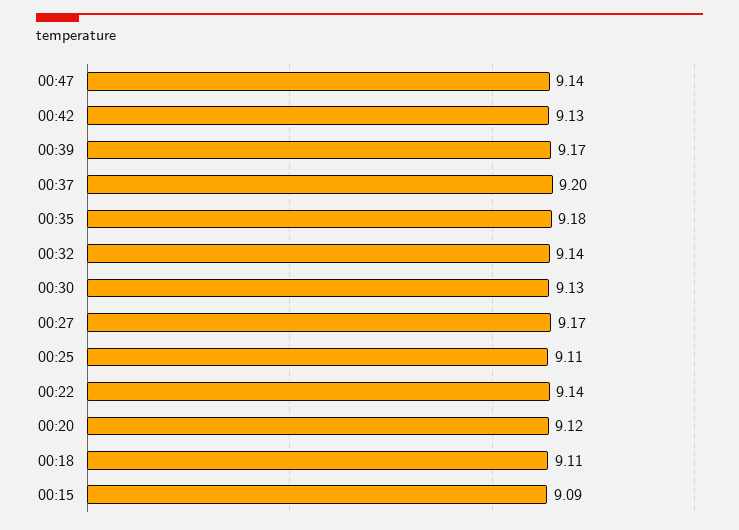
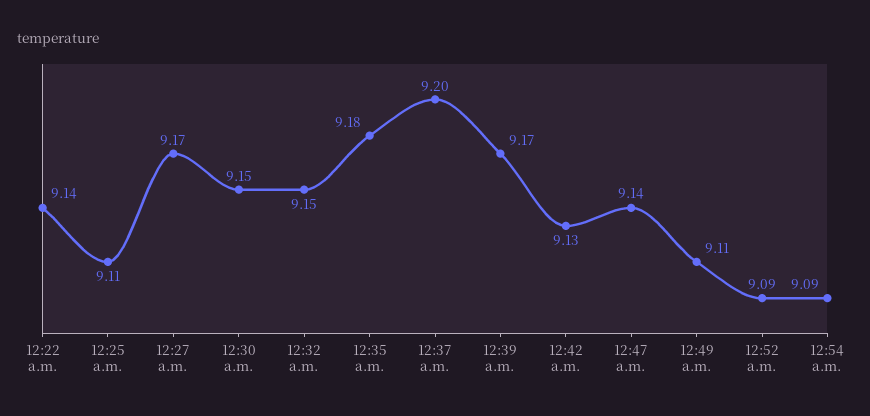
00:32: 9.14 -> 9.15
00:30: 9.13 -> 9.15
00:20: 9.12 -> none
00:18: 9.11 -> none
00:15: 9.09 -> none
12:49 a.m.: none -> 9.11
12:52 a.m.: none -> 9.09
12:54 a.m.: none -> 9.09

